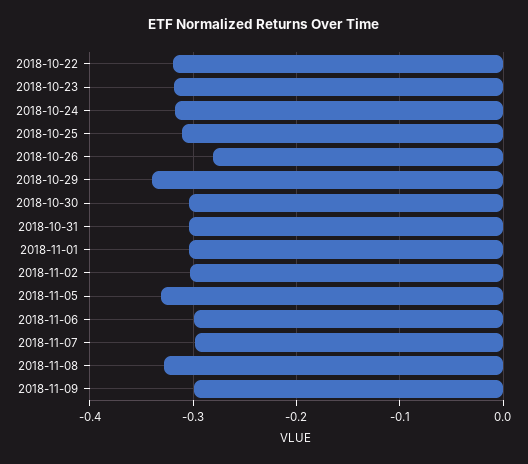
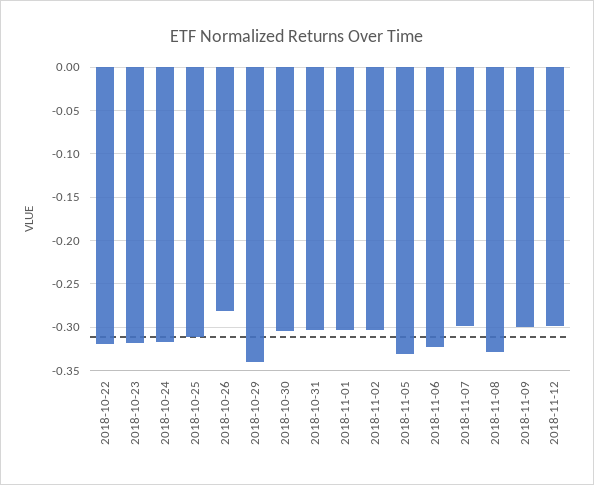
2018-11-06: -0.3 -> -0.32
2018-11-12: none -> -0.3

